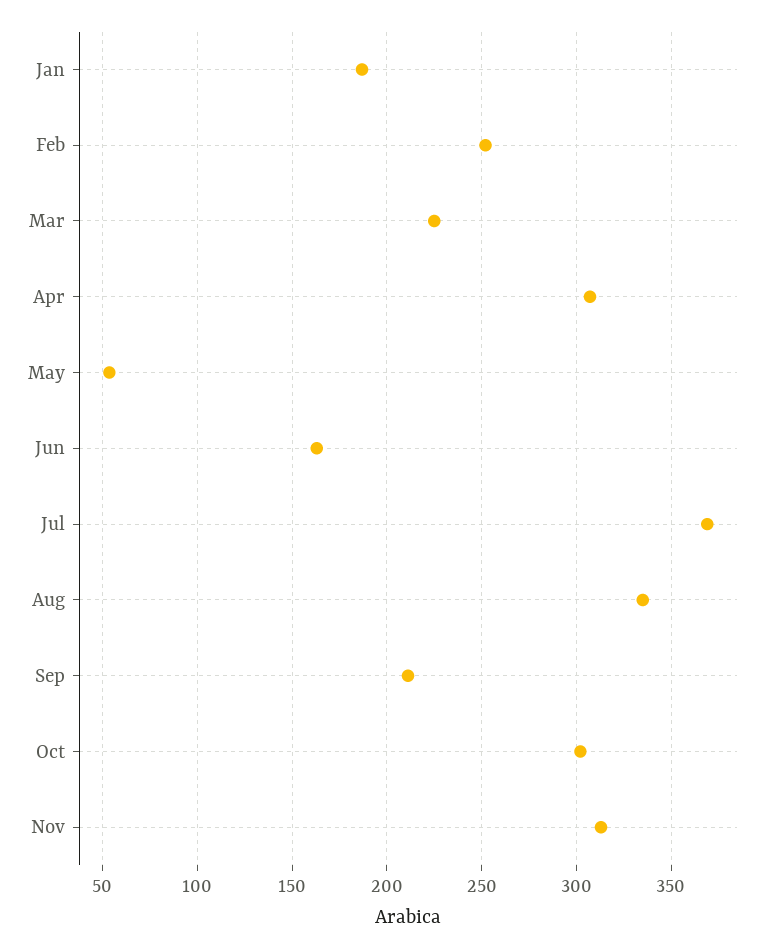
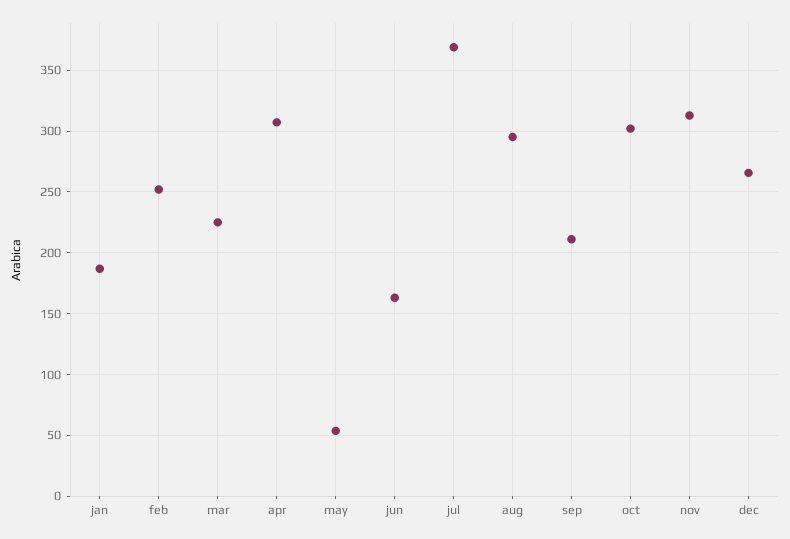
Aug: 335 -> 295
dec: none -> 265

